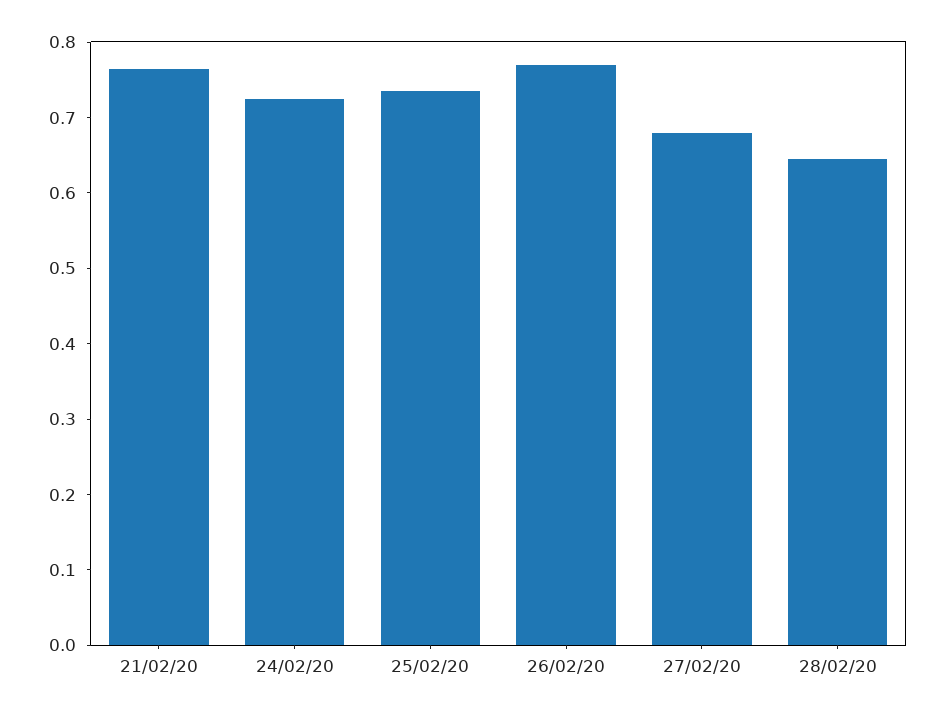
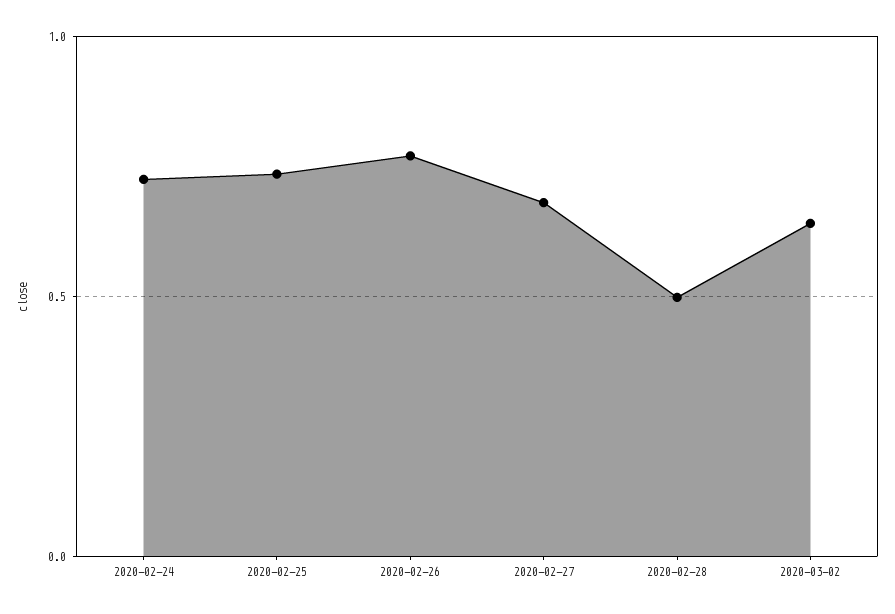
21/02/20: 0.76 -> none
28/02/20: 0.64 -> 0.5
2020-03-02: none -> 0.65

